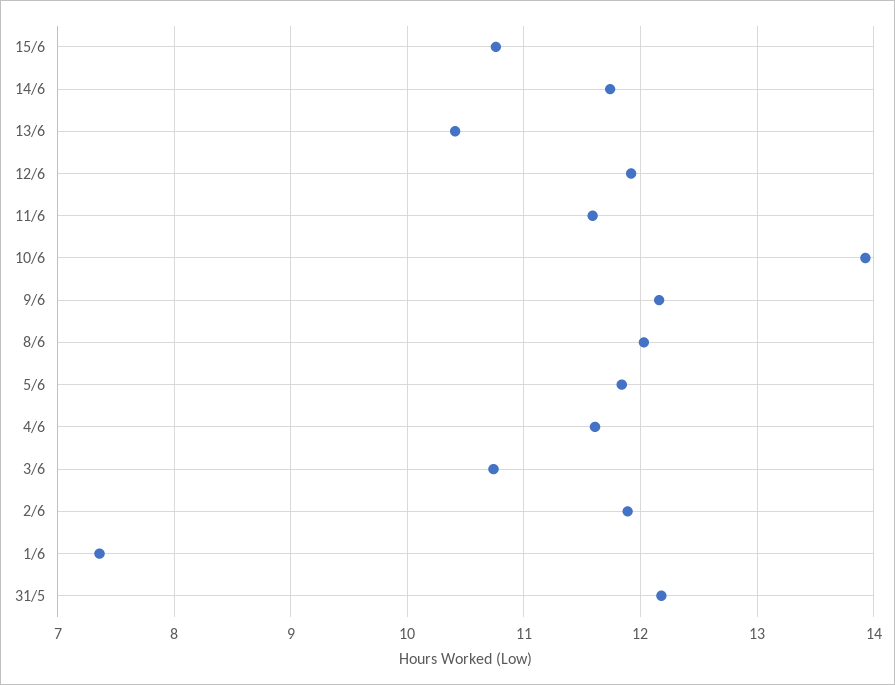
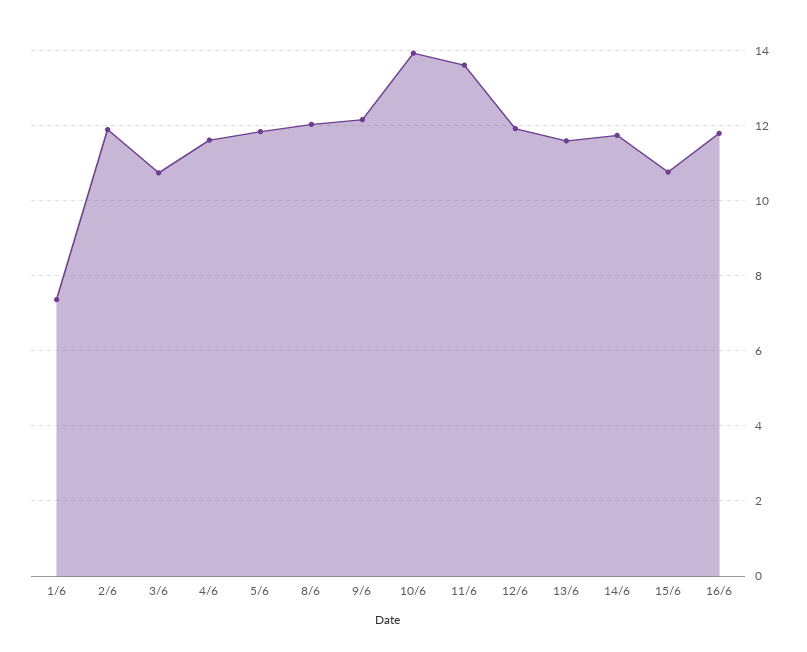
13/6: 10.4 -> 11.6
11/6: 11.6 -> 13.6
31/5: 12.2 -> none
16/6: none -> 11.8

